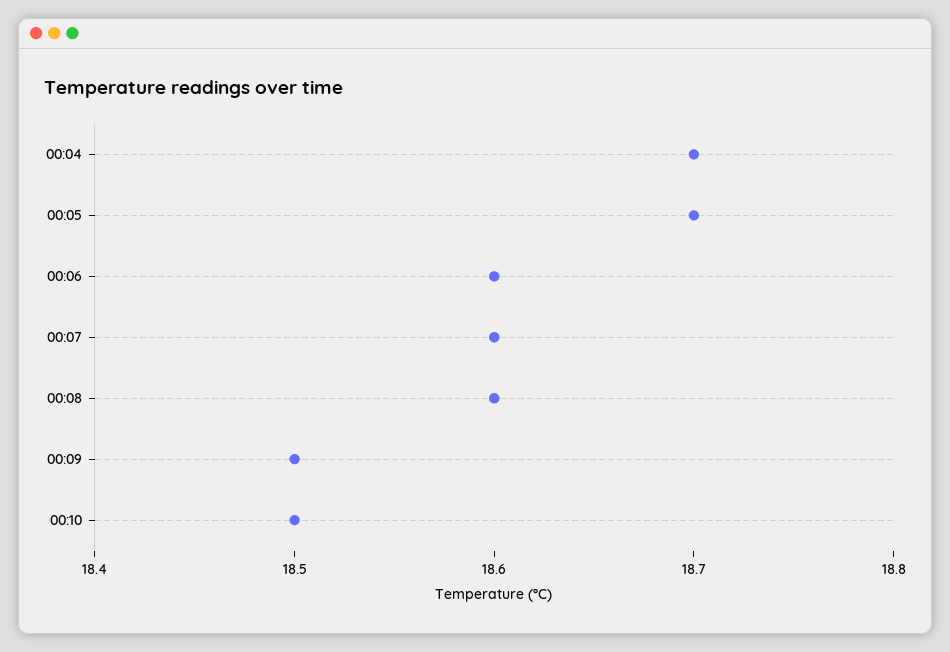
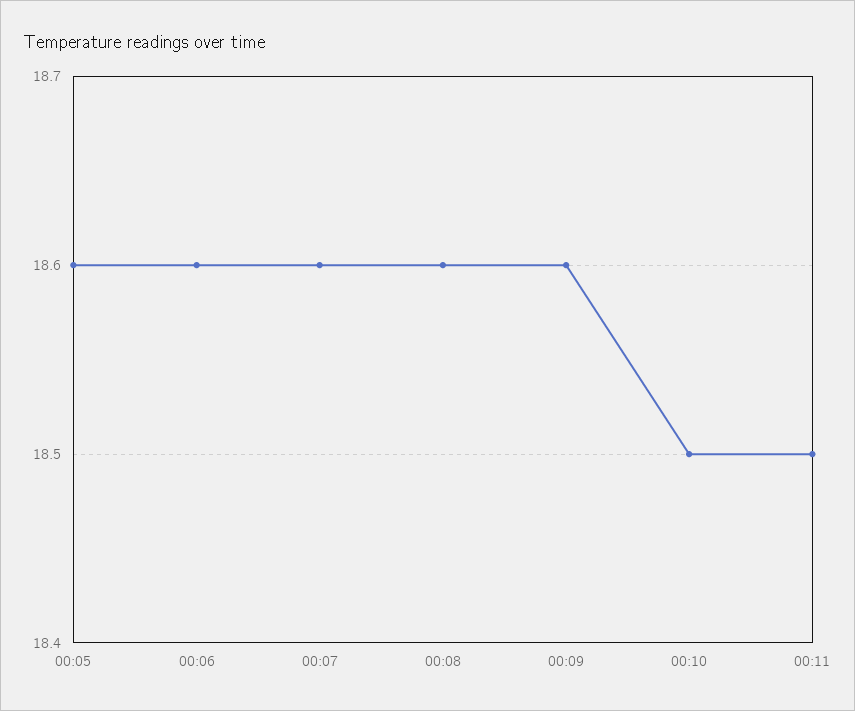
00:04: 18.7 -> none
00:05: 18.7 -> 18.6
00:09: 18.5 -> 18.6
00:11: none -> 18.5

